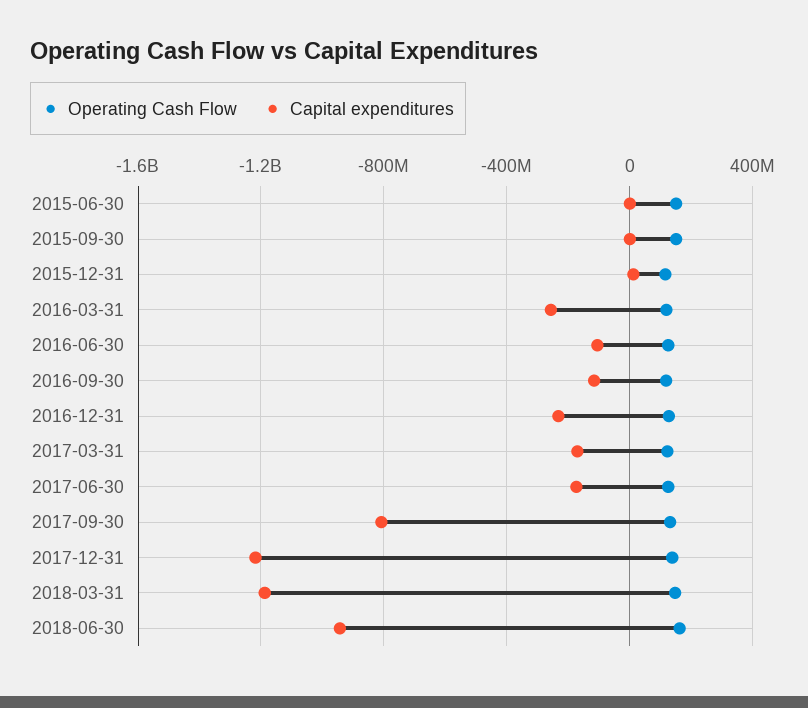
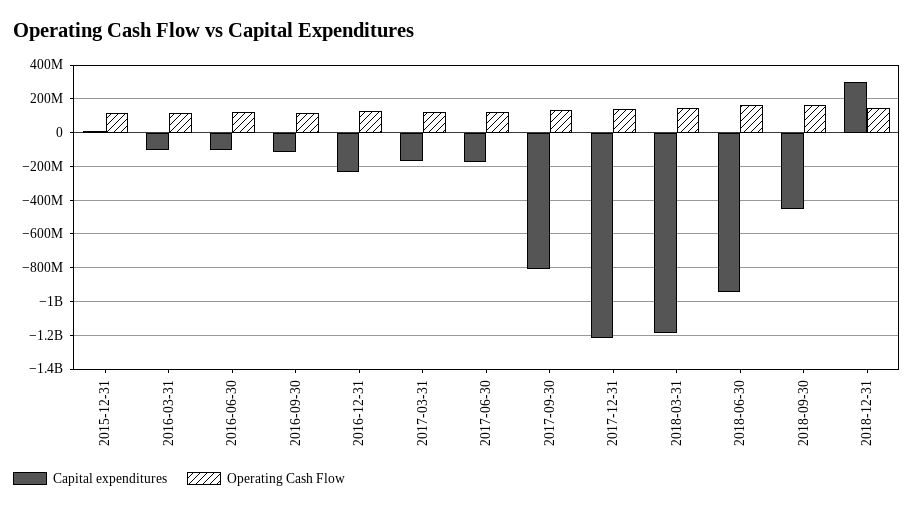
Operating Cash Flow, 2015-06-30: 150000000 -> none
Capital expenditures, 2015-06-30: 0 -> none
Operating Cash Flow, 2015-09-30: 150000000 -> none
Capital expenditures, 2015-09-30: 0 -> none
Capital expenditures, 2016-03-31: -250000000 -> -100000000
Capital expenditures, 2018-09-30: none -> -450000000
Operating Cash Flow, 2018-09-30: none -> 150000000
Capital expenditures, 2018-12-31: none -> 300000000
Operating Cash Flow, 2018-12-31: none -> 150000000

